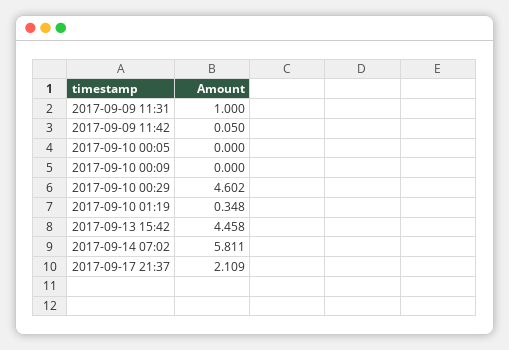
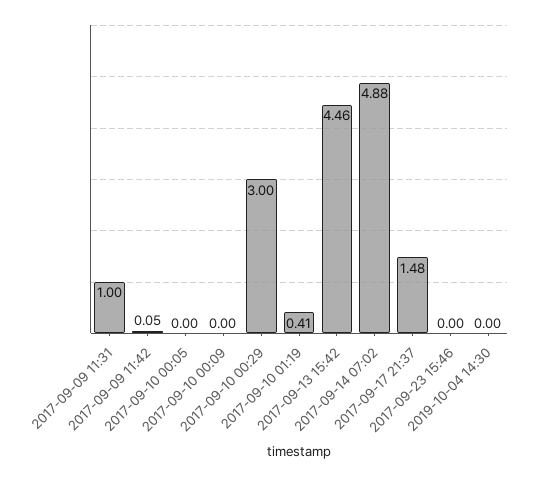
2017-09-10 00:29: 4.602 -> 3
2017-09-10 01:19: 0.348 -> 0.41
2017-09-14 07:02: 5.811 -> 4.88
2017-09-17 21:37: 2.109 -> 1.48
2017-09-23 15:46: none -> 0
2019-10-04 14:30: none -> 0

